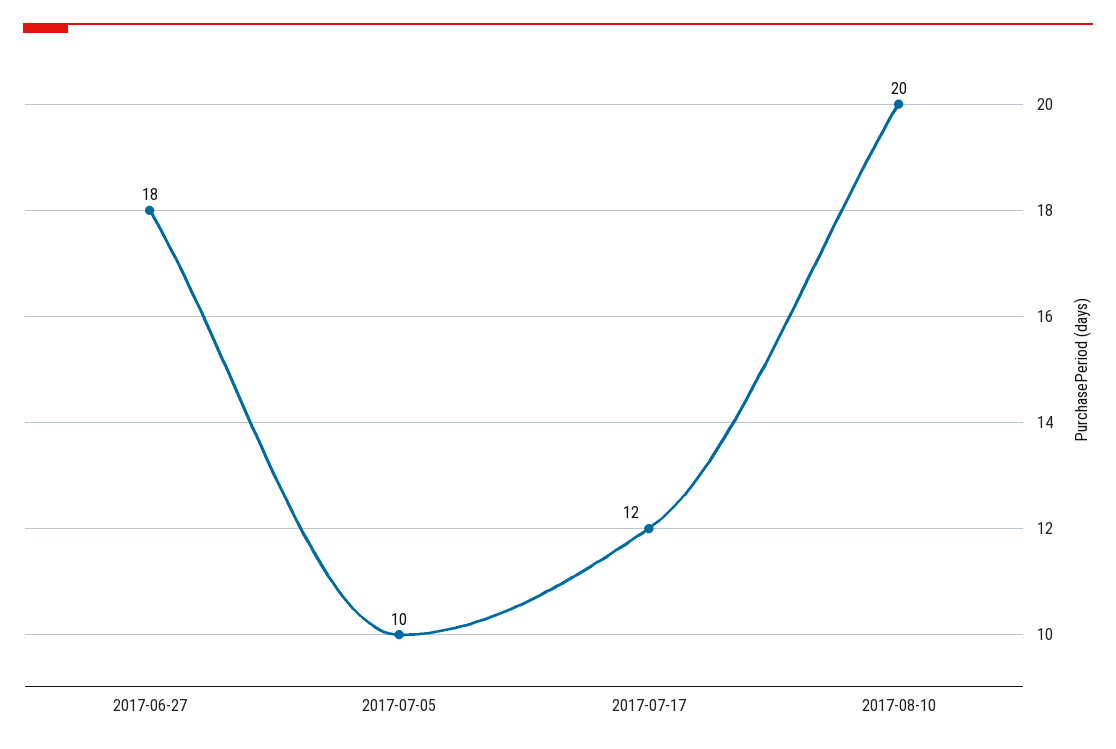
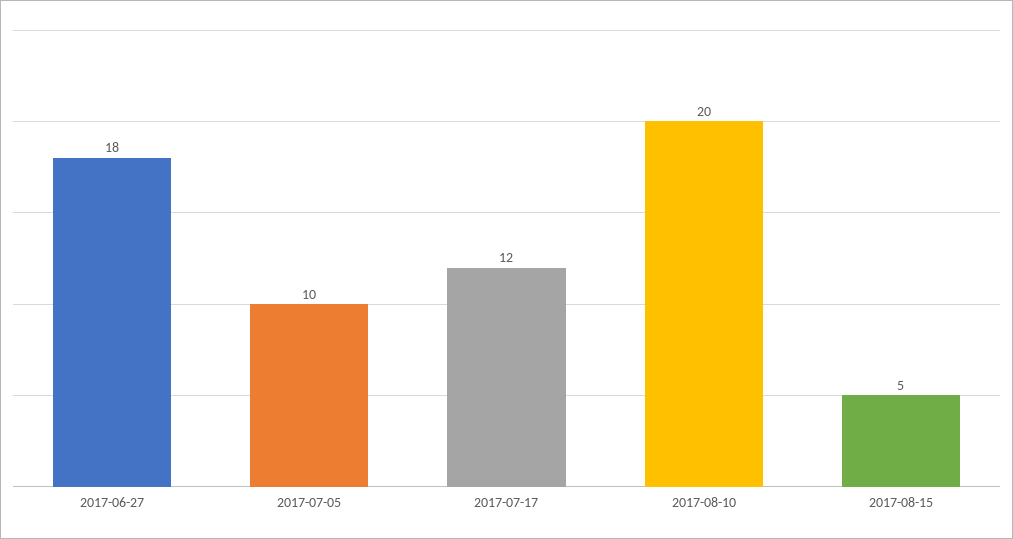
2017-08-15: none -> 5

